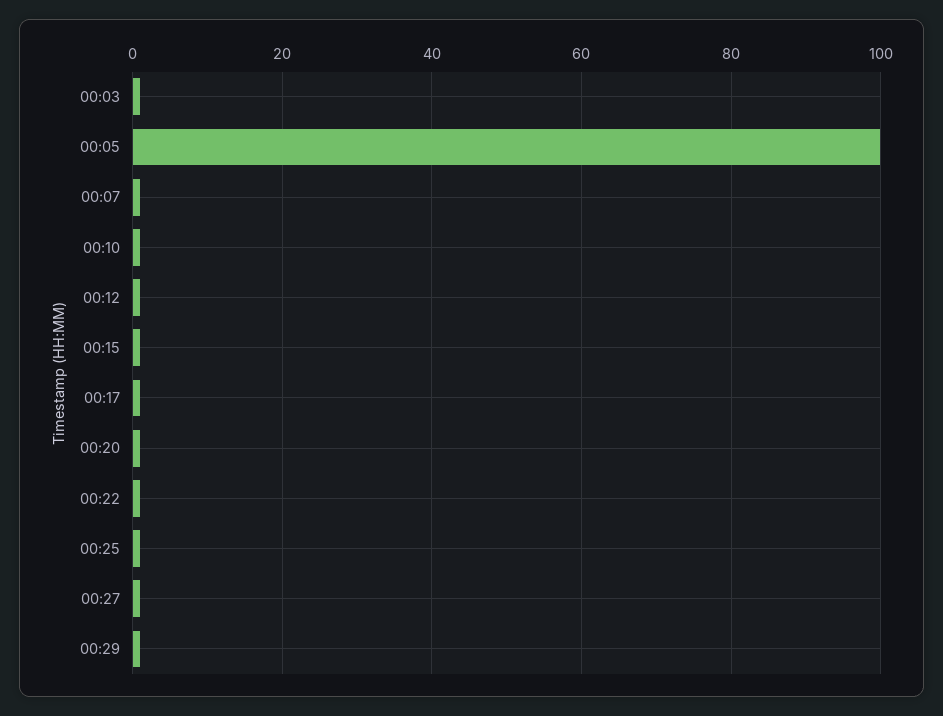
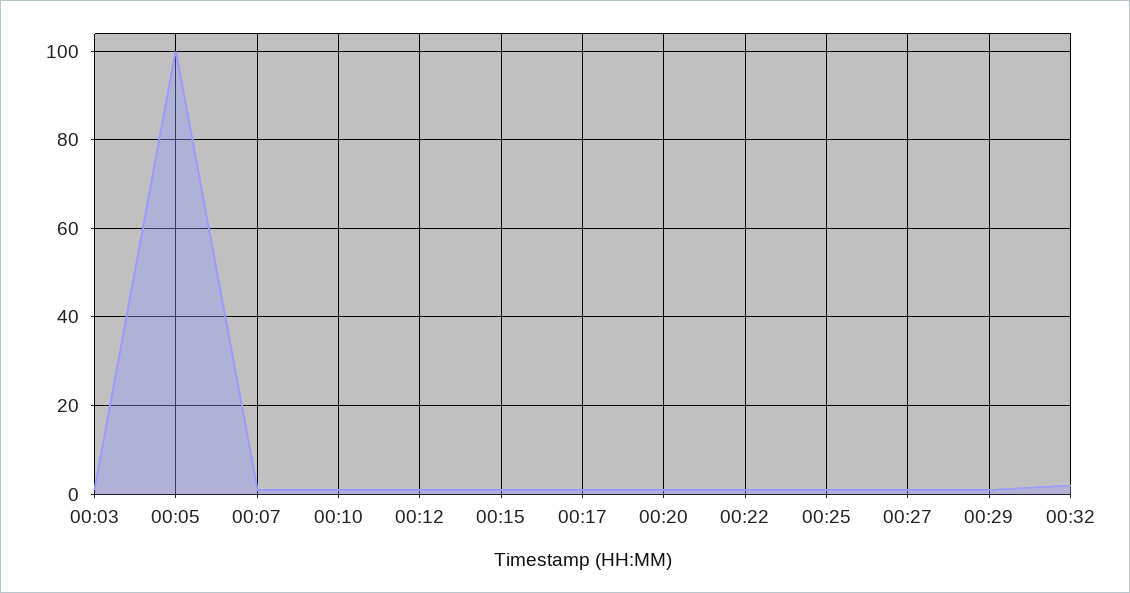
00:32: none -> 2

